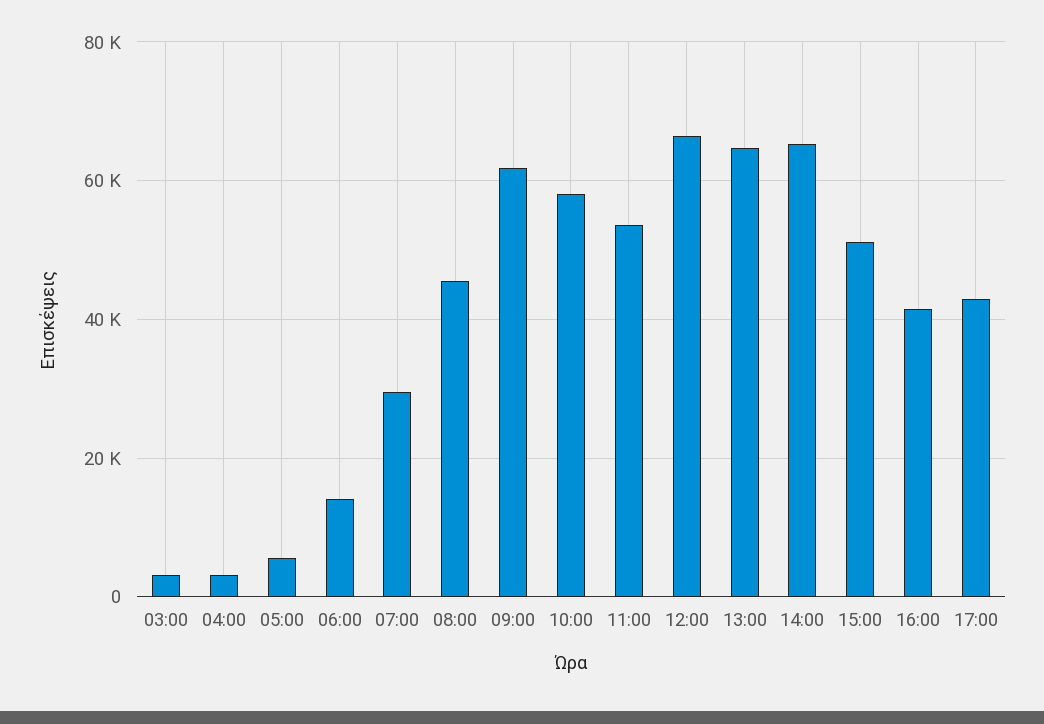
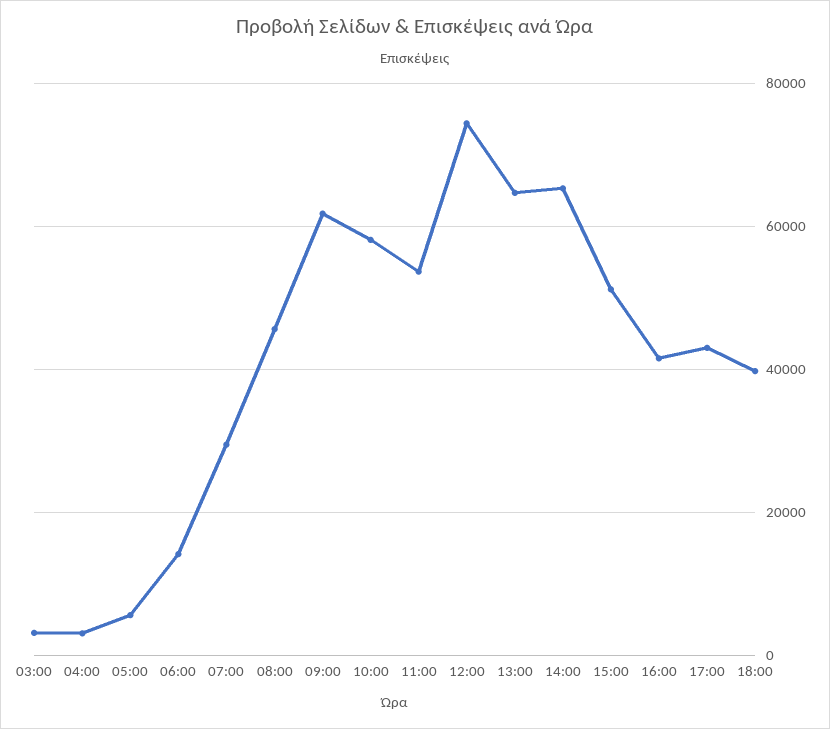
12:00: 66000 -> 74000
18:00: none -> 40000

